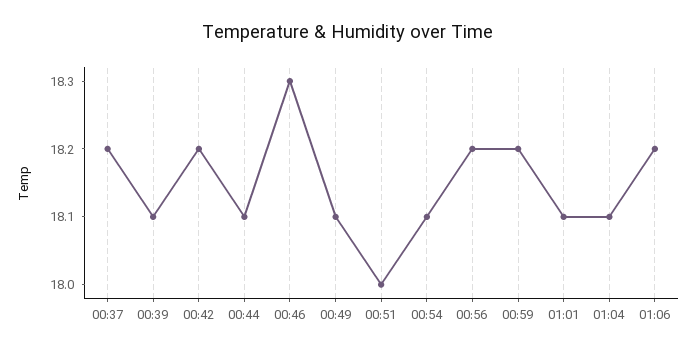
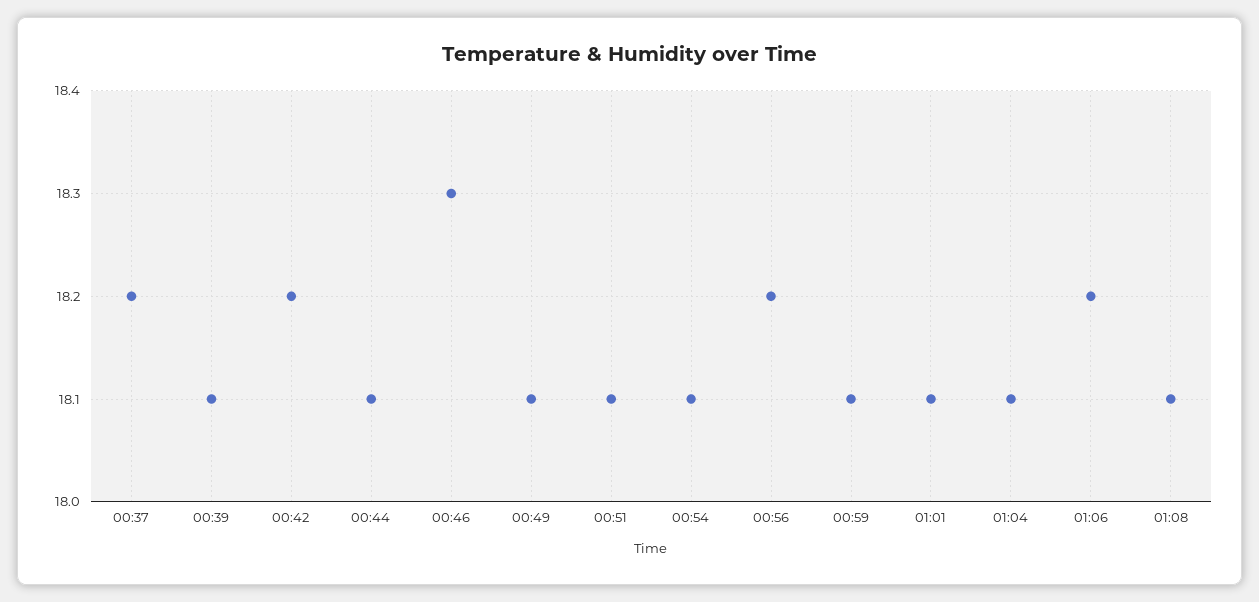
00:51: 18 -> 18.1
00:59: 18.2 -> 18.1
01:08: none -> 18.1

